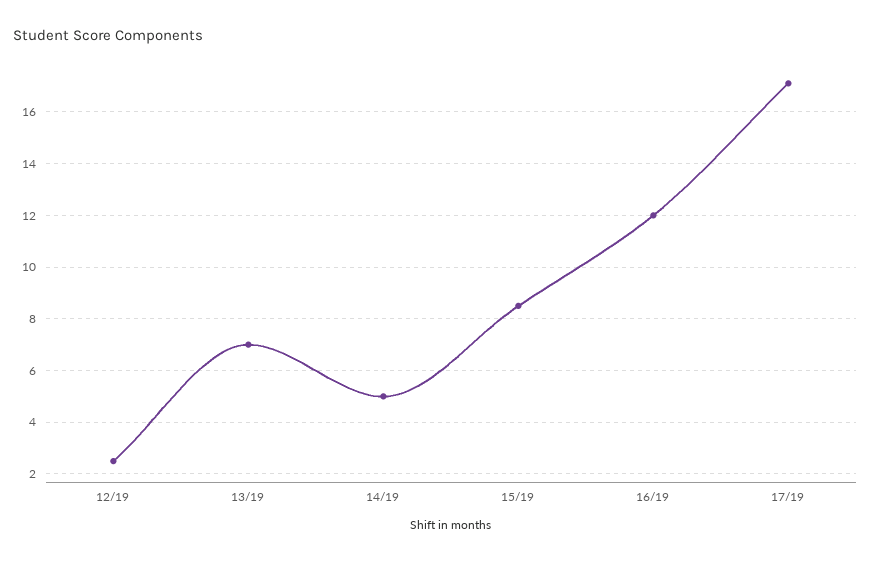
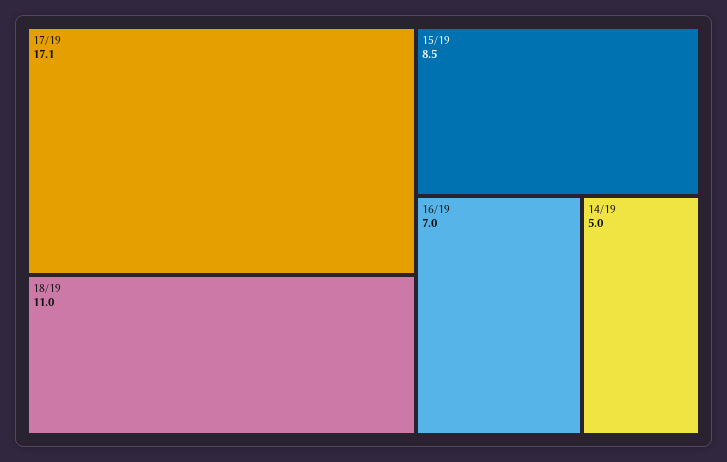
12/19: 2.5 -> none
13/19: 7 -> none
16/19: 12 -> 7
18/19: none -> 11

